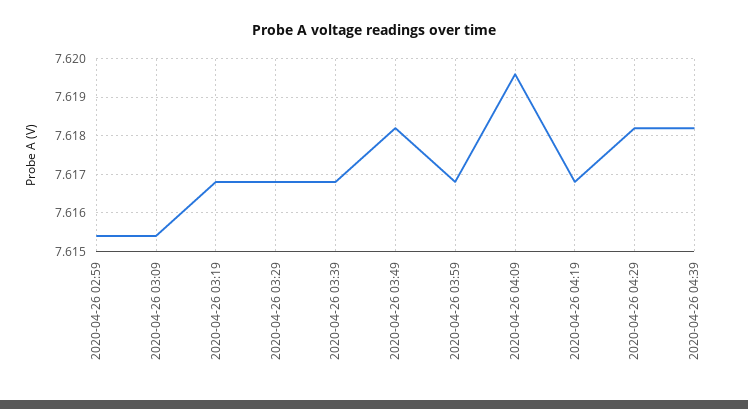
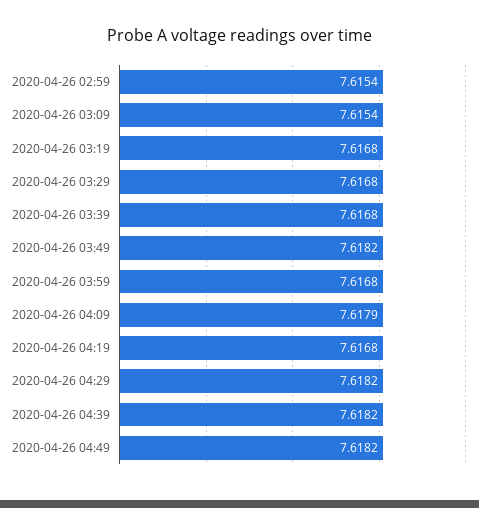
2020-04-26 04:09: 7.6195 -> 7.6179
2020-04-26 04:49: none -> 7.6182

